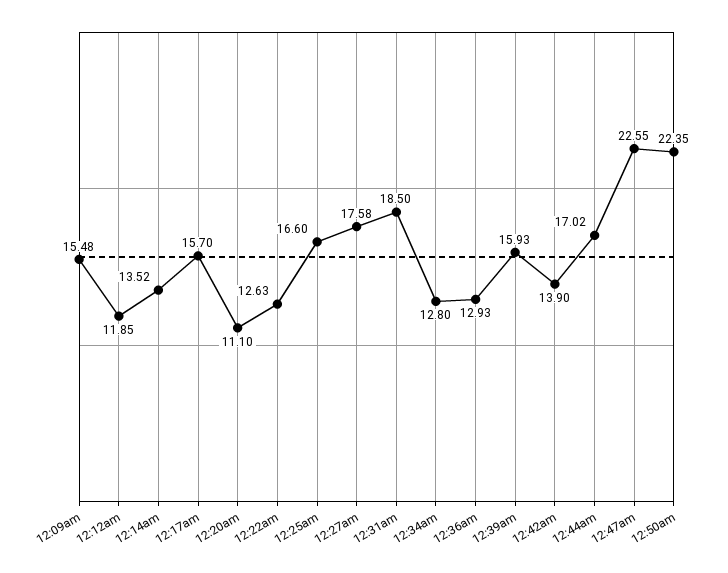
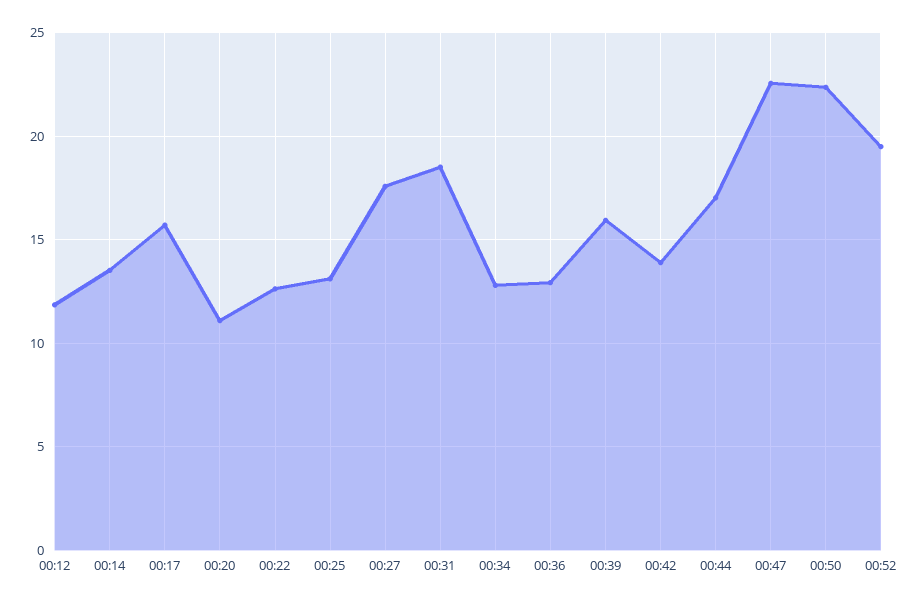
12:09am: 15.48 -> none
12:25am: 16.6 -> 13
00:52: none -> 19.5

